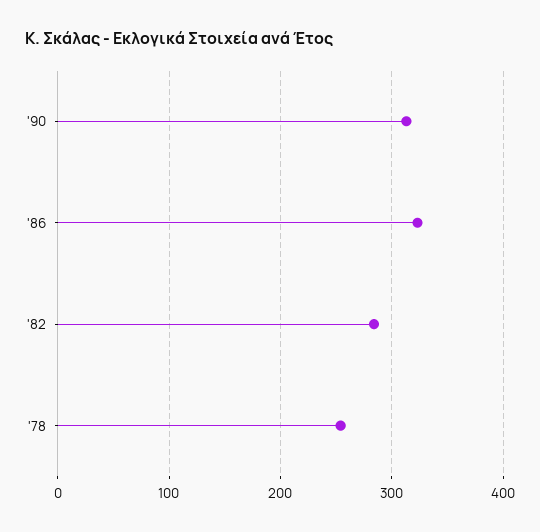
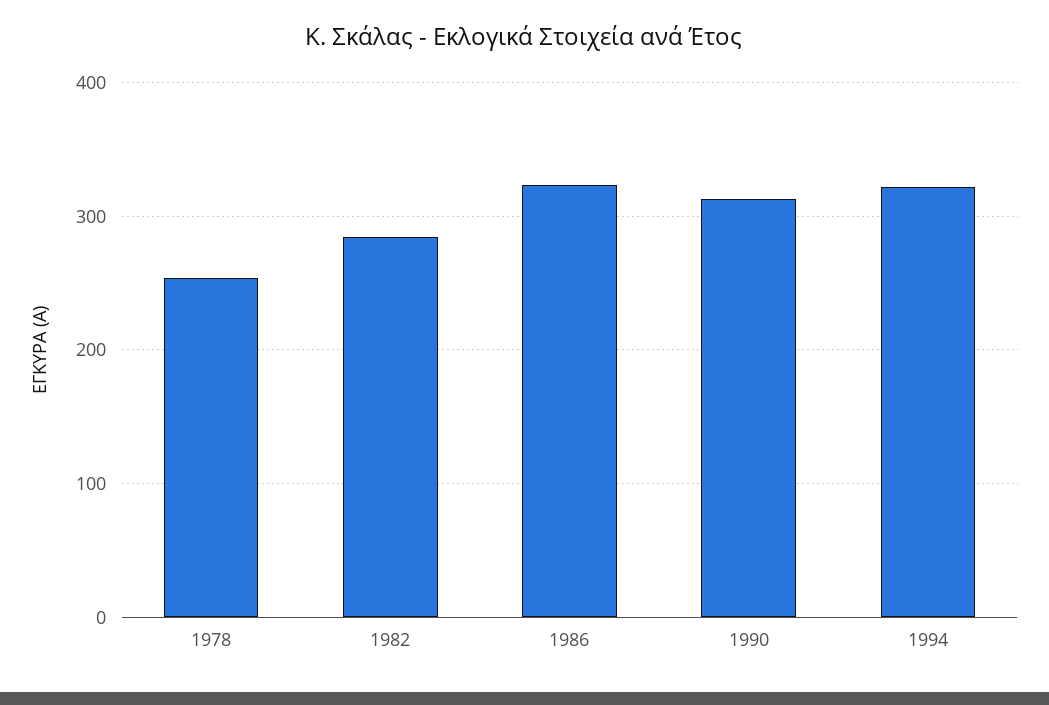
1994: none -> 320

